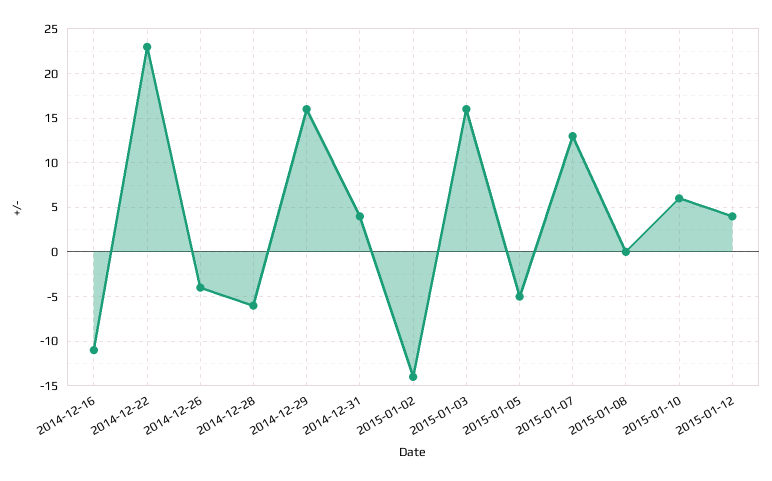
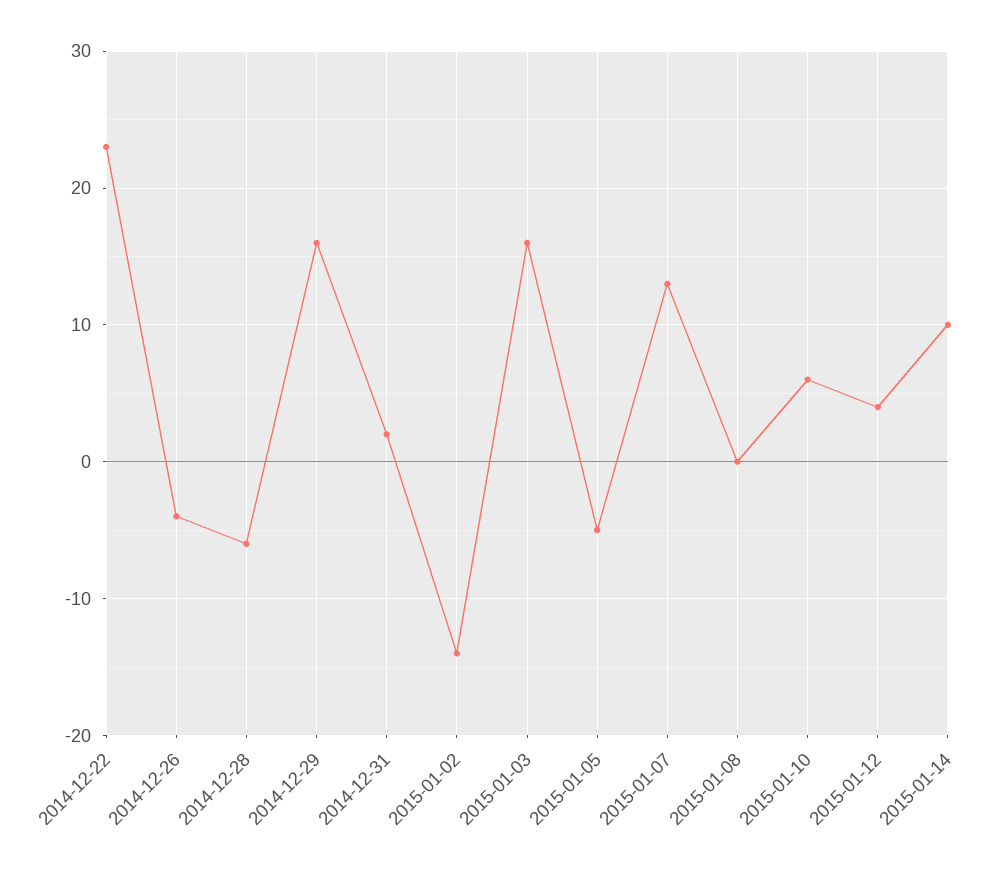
2014-12-16: -11 -> none
2014-12-31: 4 -> 2
2015-01-14: none -> 10

